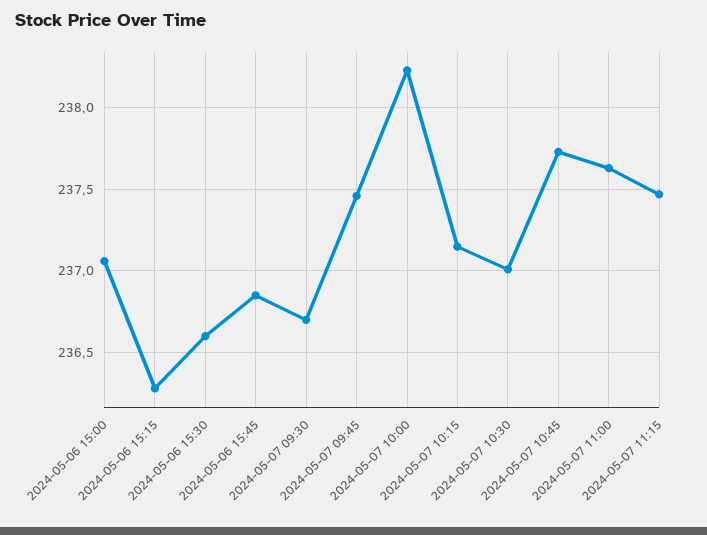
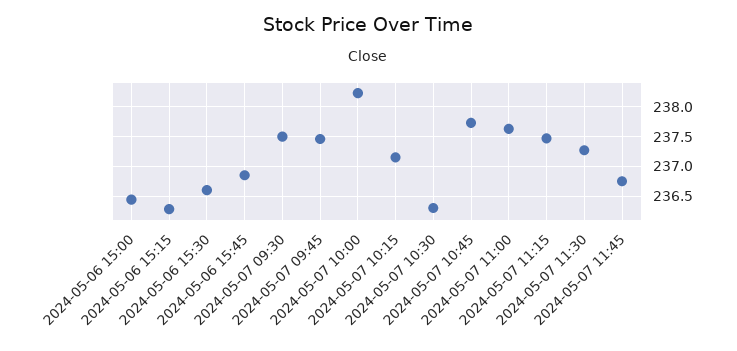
2024-05-06 15:00: 237.05 -> 236.5
2024-05-07 09:30: 236.7 -> 237.5
2024-05-07 10:30: 237 -> 236.25
2024-05-07 11:30: none -> 237.25
2024-05-07 11:45: none -> 236.75

